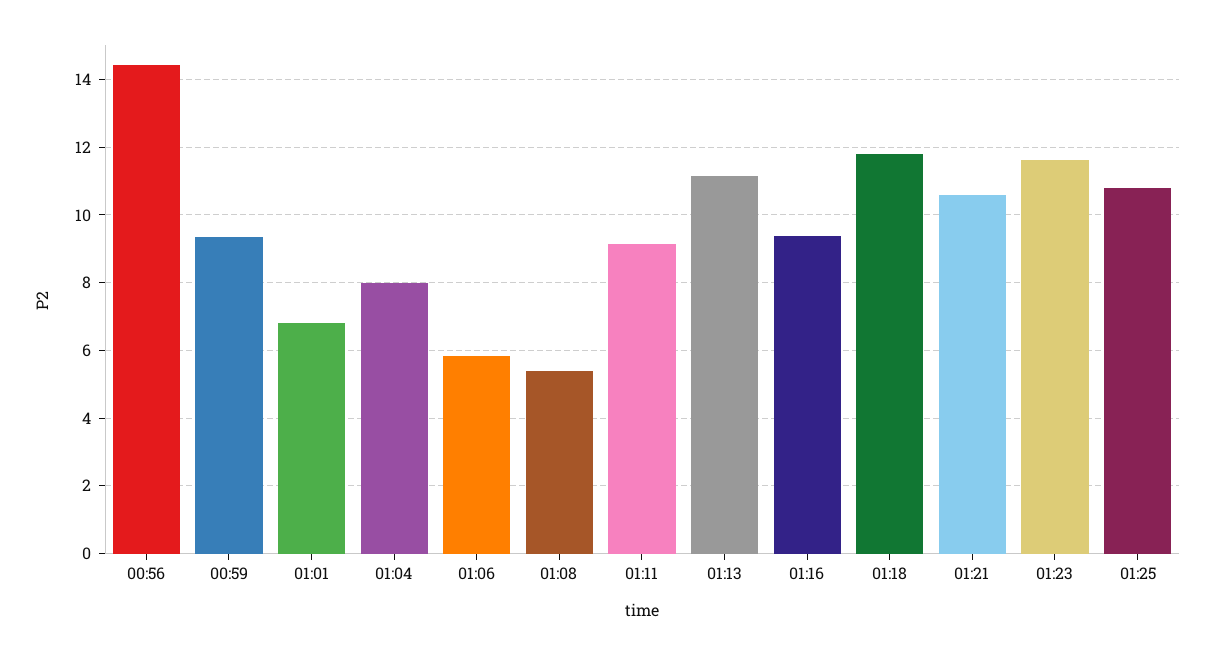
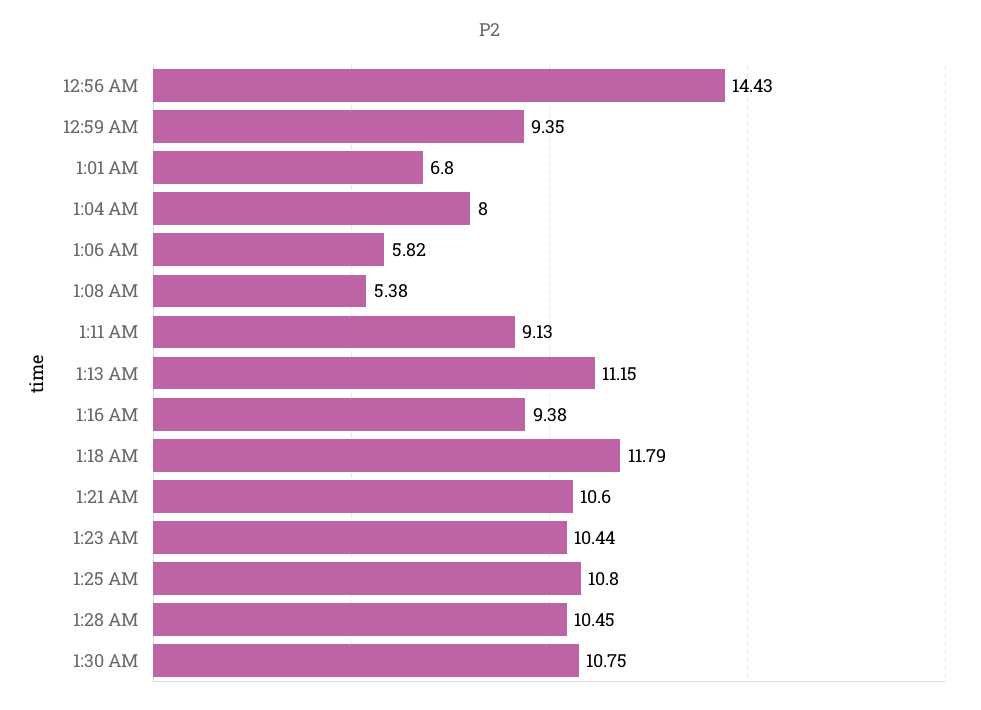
01:23: 11.6 -> 10.44
1:28 AM: none -> 10.45
1:30 AM: none -> 10.75

